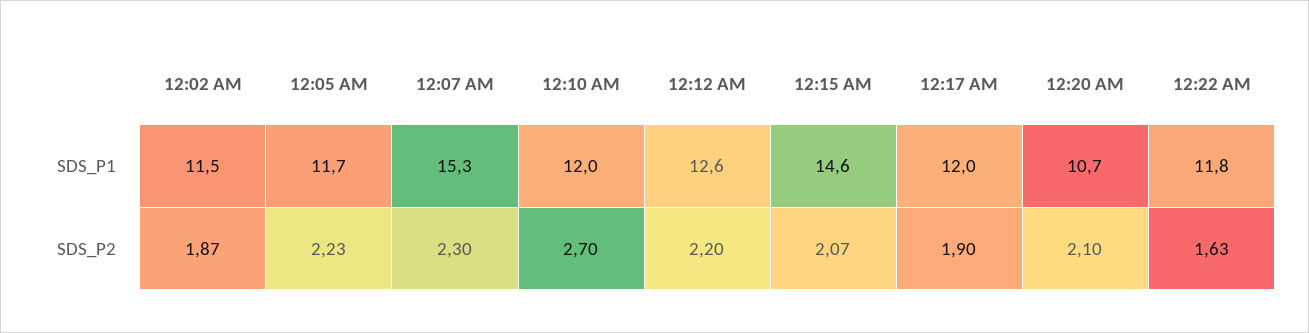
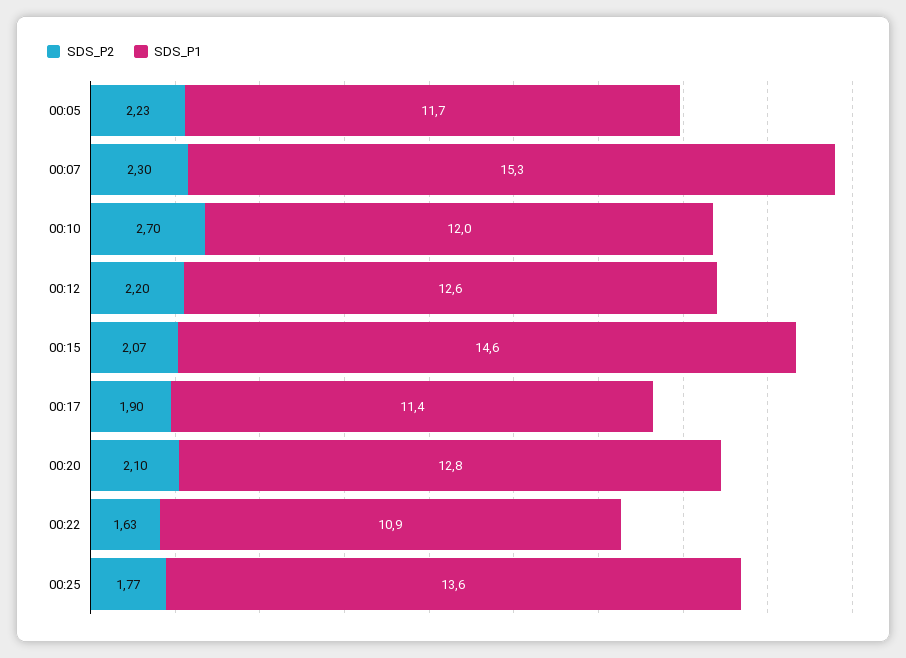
SDS_P1, 12:02 AM: 11.5 -> none
SDS_P1, 12:17 AM: 12 -> 11.4
SDS_P1, 12:20 AM: 10.7 -> 12.8
SDS_P1, 12:22 AM: 11.8 -> 10.9
SDS_P2, 12:02 AM: 1.87 -> none
SDS_P2, 00:25: none -> 1.77
SDS_P1, 00:25: none -> 13.6

